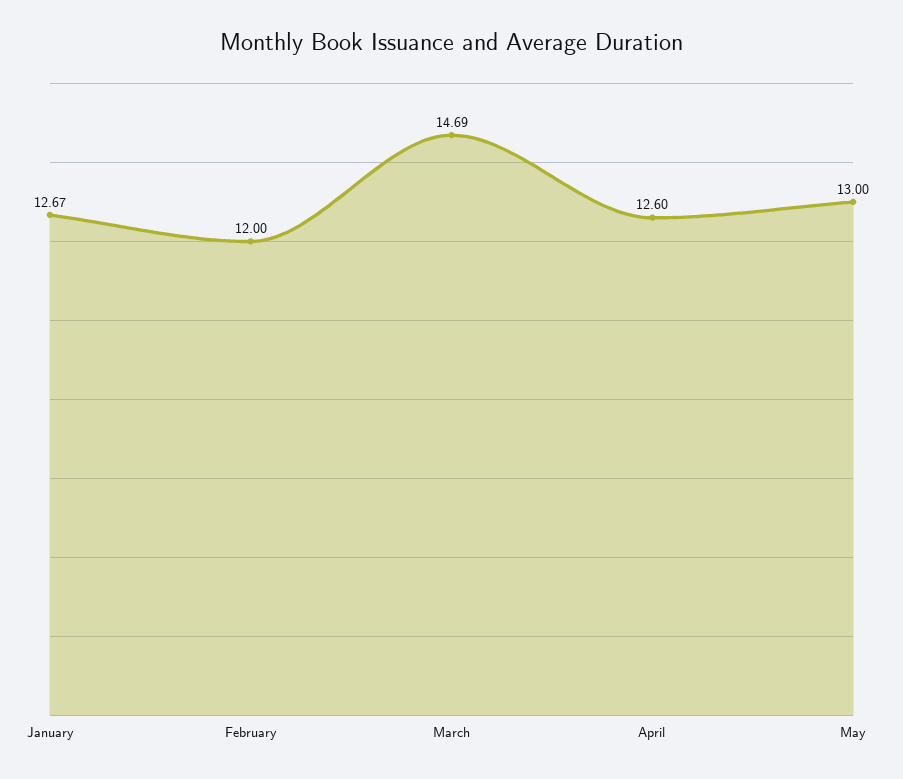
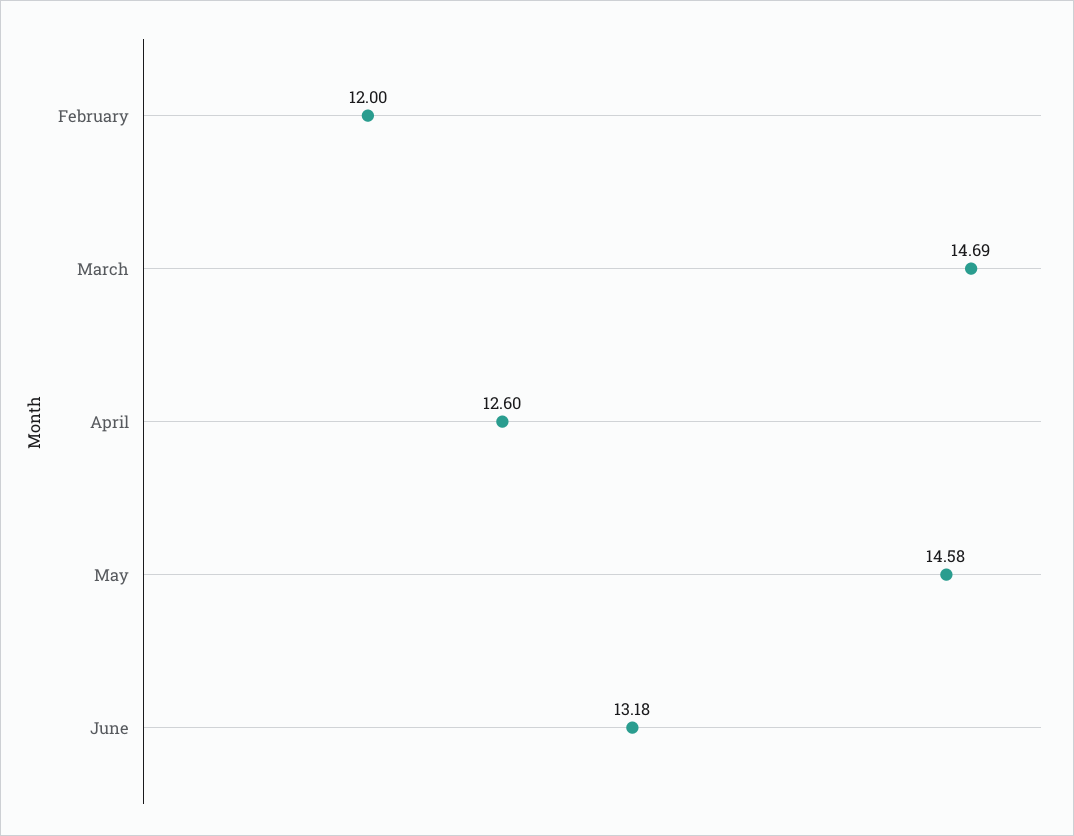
January: 12.67 -> none
May: 13 -> 14.58
June: none -> 13.18

